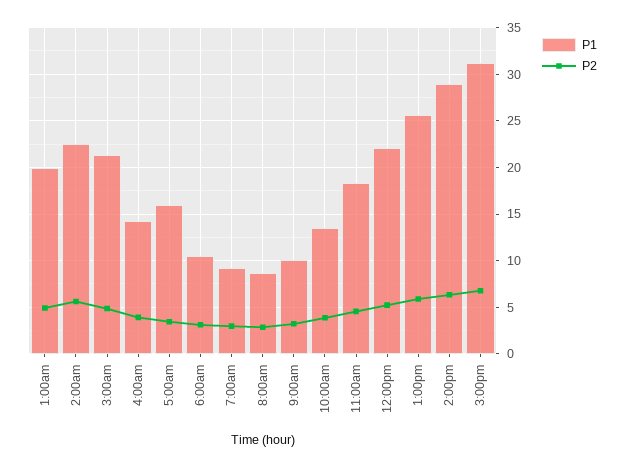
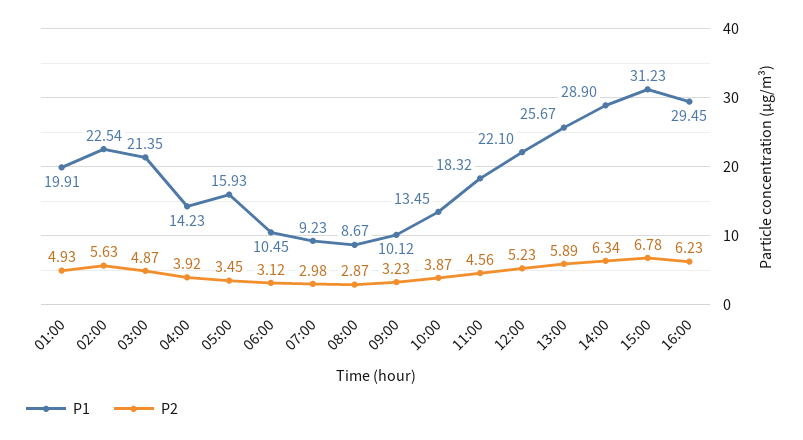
P1, 16:00: none -> 29.45
P2, 16:00: none -> 6.23

